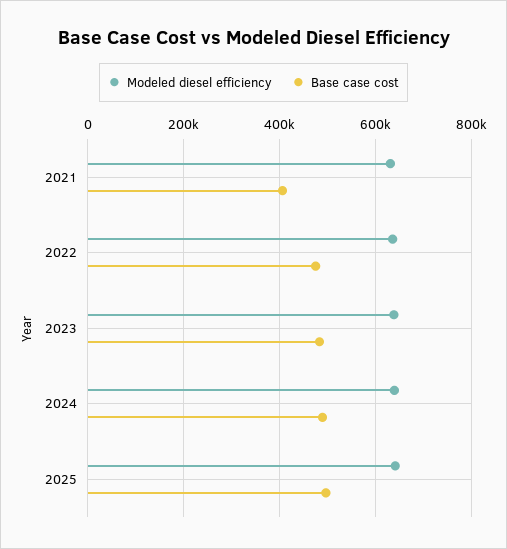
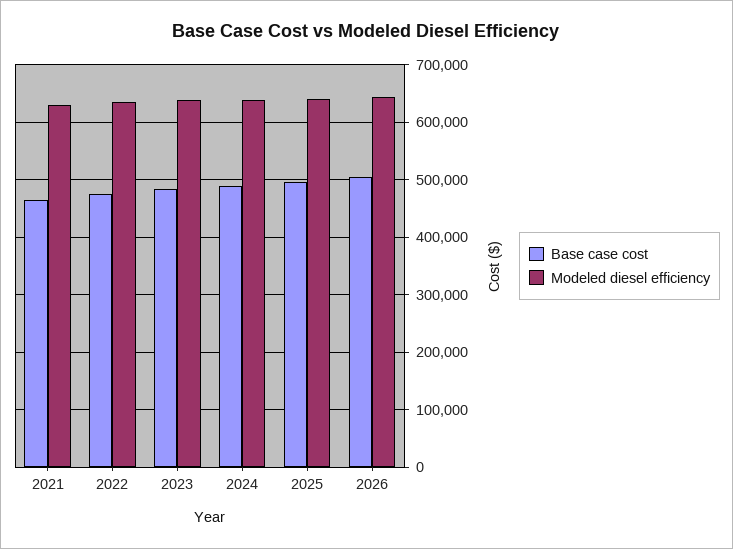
Base case cost, 2021: 400000 -> 460000
Base case cost, 2026: none -> 500000
Modeled diesel efficiency, 2026: none -> 640000

